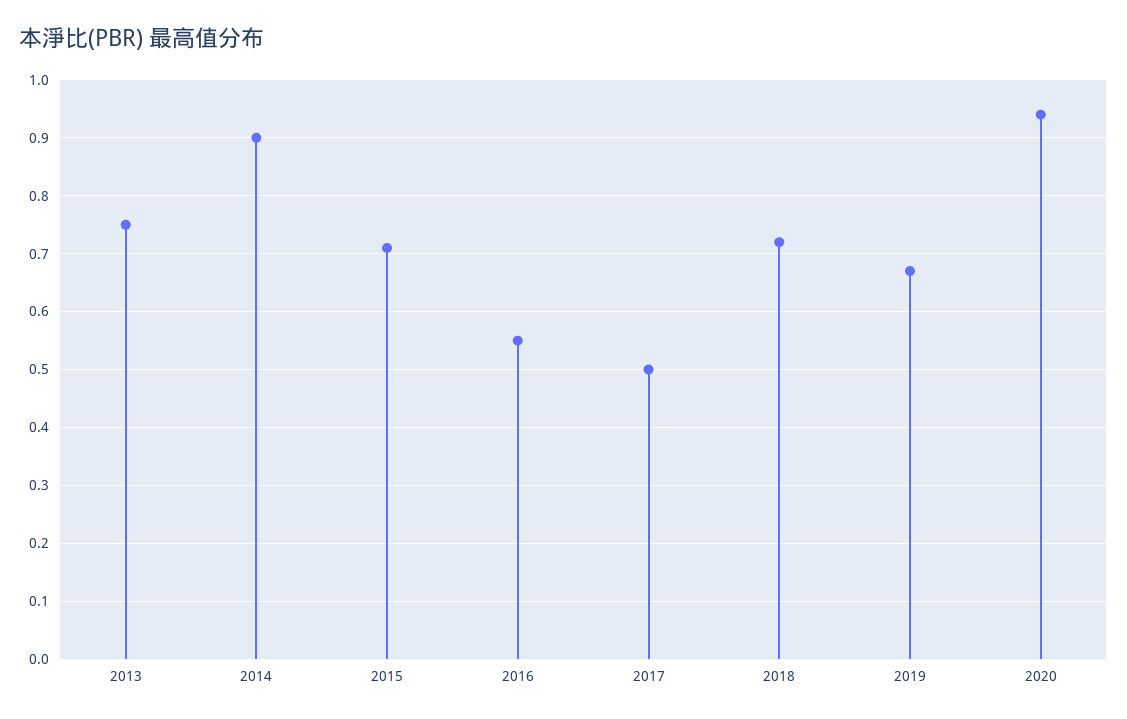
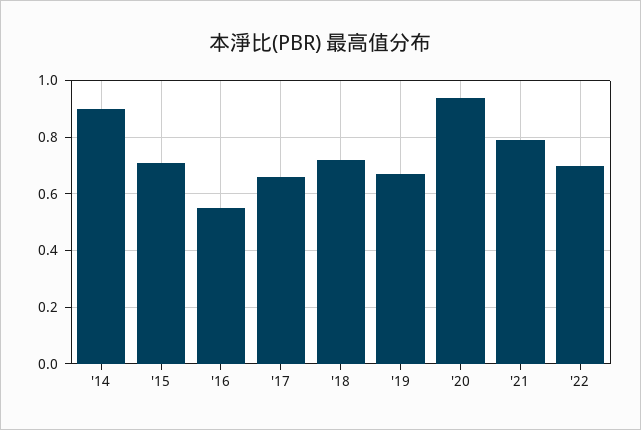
2013: 0.75 -> none
2017: 0.5 -> 0.65
'21: none -> 0.8
'22: none -> 0.7

